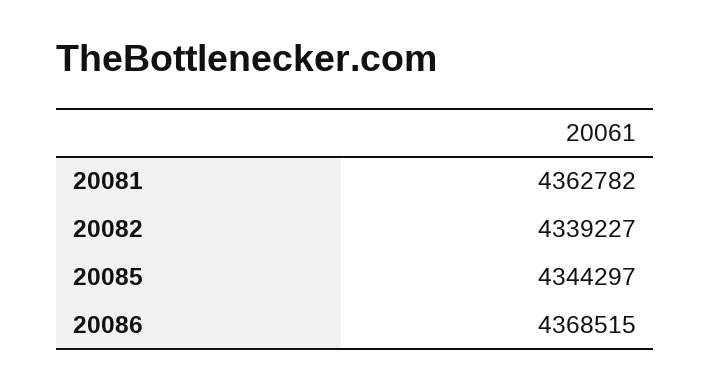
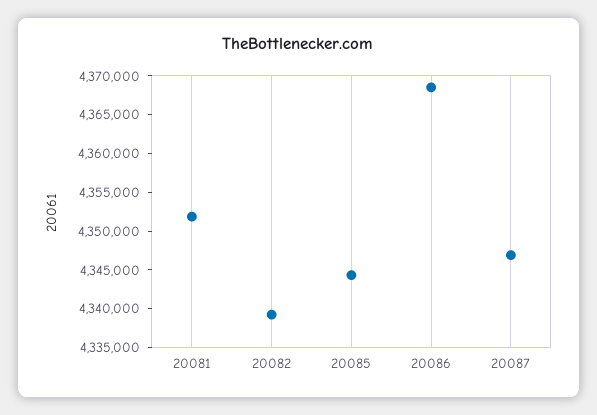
20081: 4362782 -> 4352500
20087: none -> 4347500

